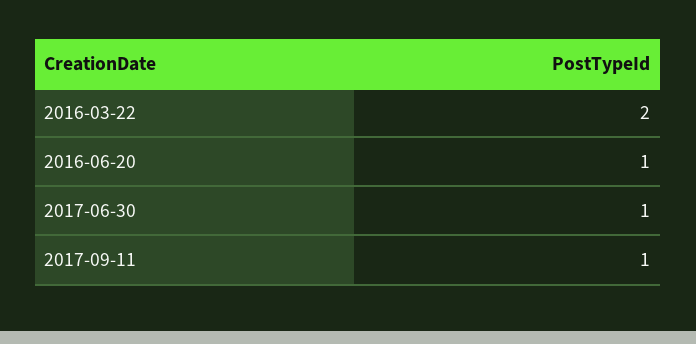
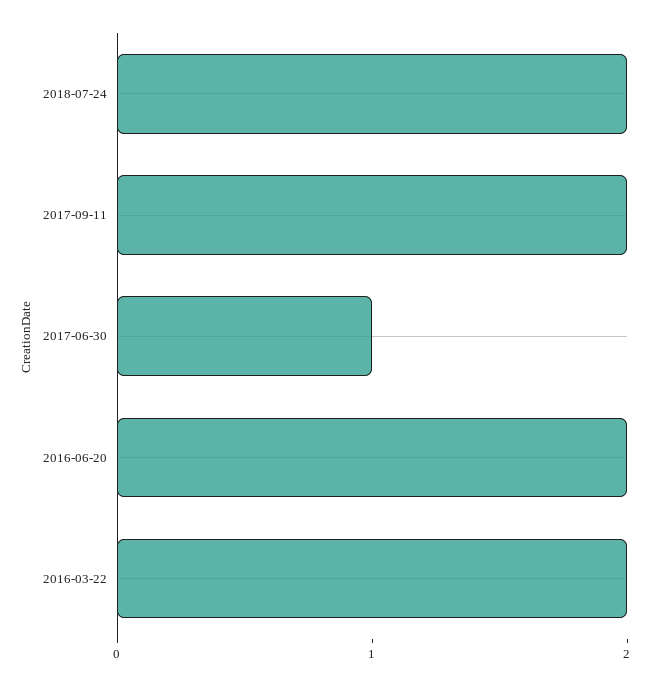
2016-06-20: 1 -> 2
2017-09-11: 1 -> 2
2018-07-24: none -> 2

